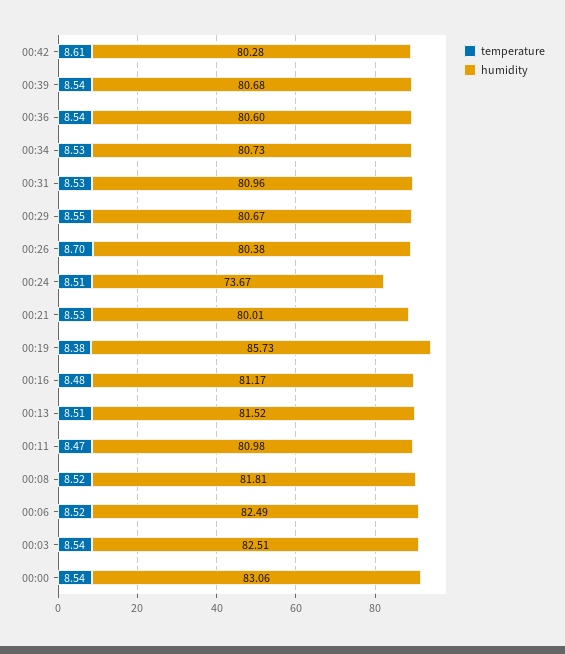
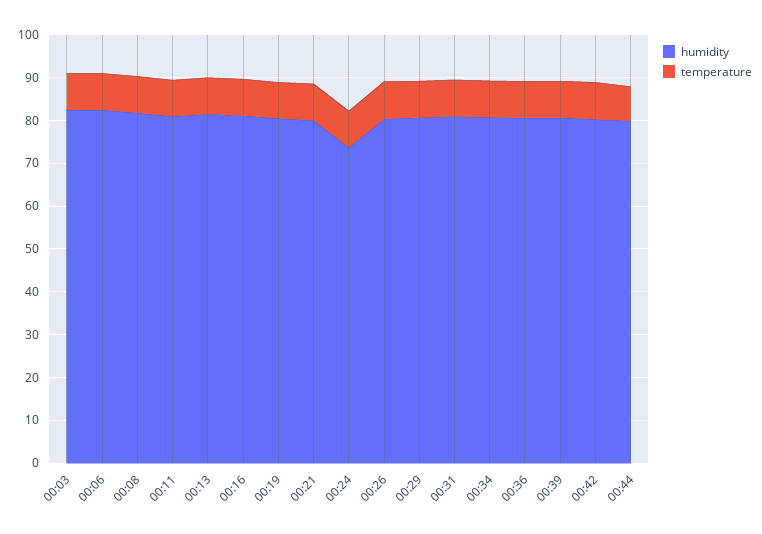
humidity, 00:19: 85.73 -> 80
temperature, 00:00: 8.54 -> none
humidity, 00:00: 83.06 -> none
humidity, 00:44: none -> 80
temperature, 00:44: none -> 8

